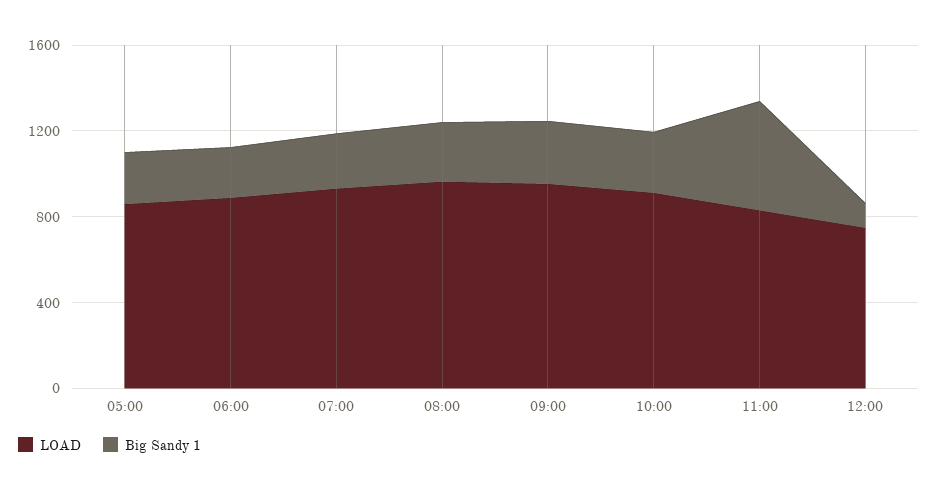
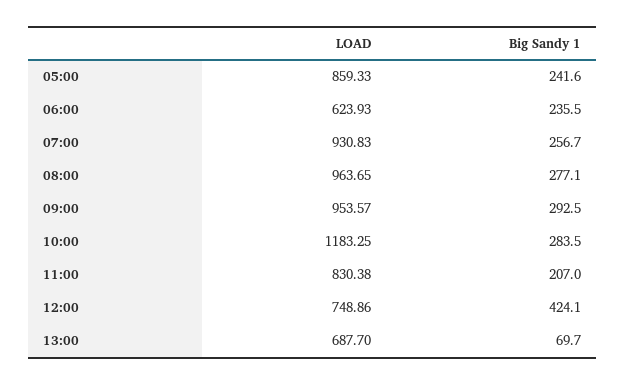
LOAD, 06:00: 900 -> 623.93
LOAD, 10:00: 900 -> 1183.25
Big Sandy 1, 11:00: 500 -> 207
Big Sandy 1, 12:00: 100 -> 424.1
LOAD, 13:00: none -> 687.7
Big Sandy 1, 13:00: none -> 69.7

